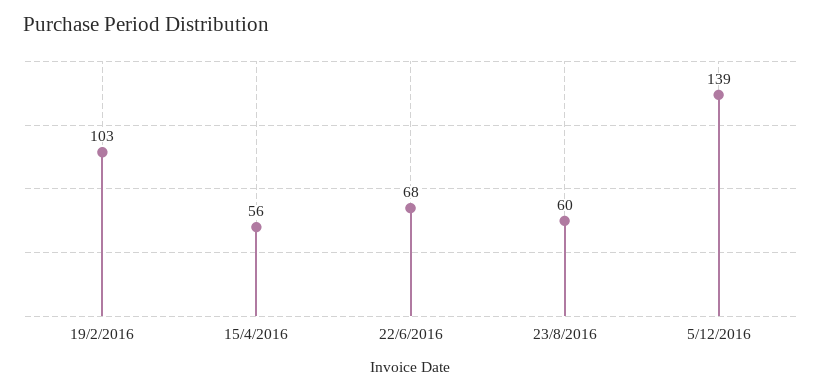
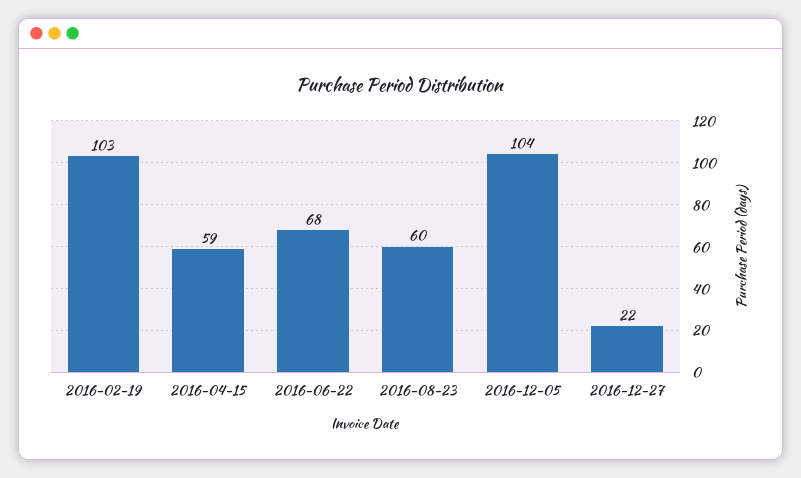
15/4/2016: 56 -> 59
5/12/2016: 139 -> 104
2016-12-27: none -> 22

